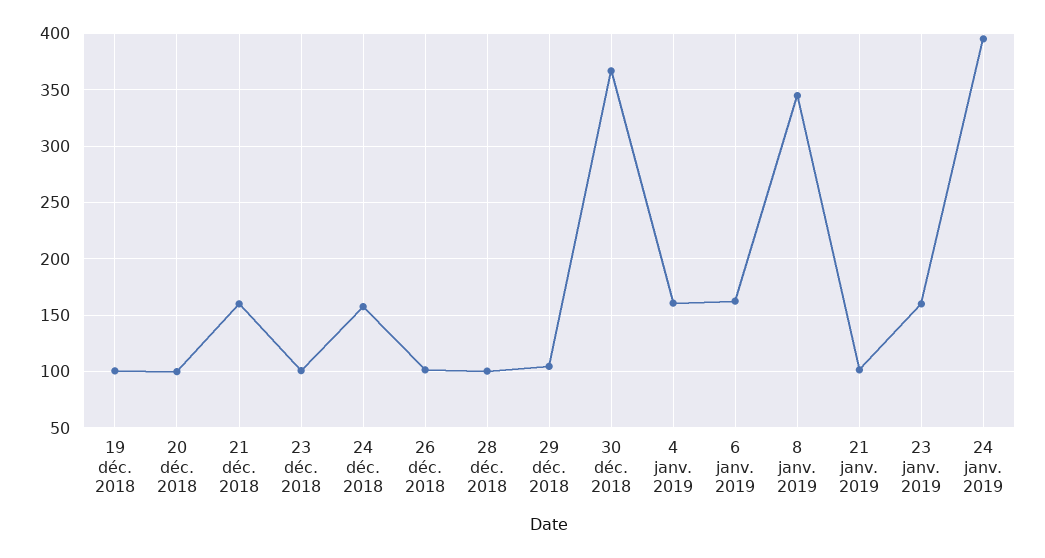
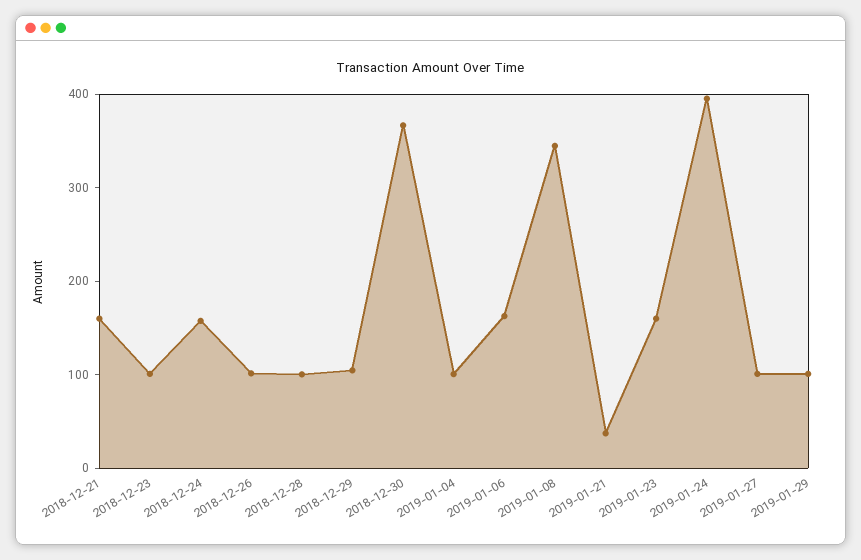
19 déc. 2018: 100 -> none
20 déc. 2018: 100 -> none
4 janv. 2019: 160 -> 100
21 janv. 2019: 100 -> 40
2019-01-27: none -> 100
2019-01-29: none -> 100

